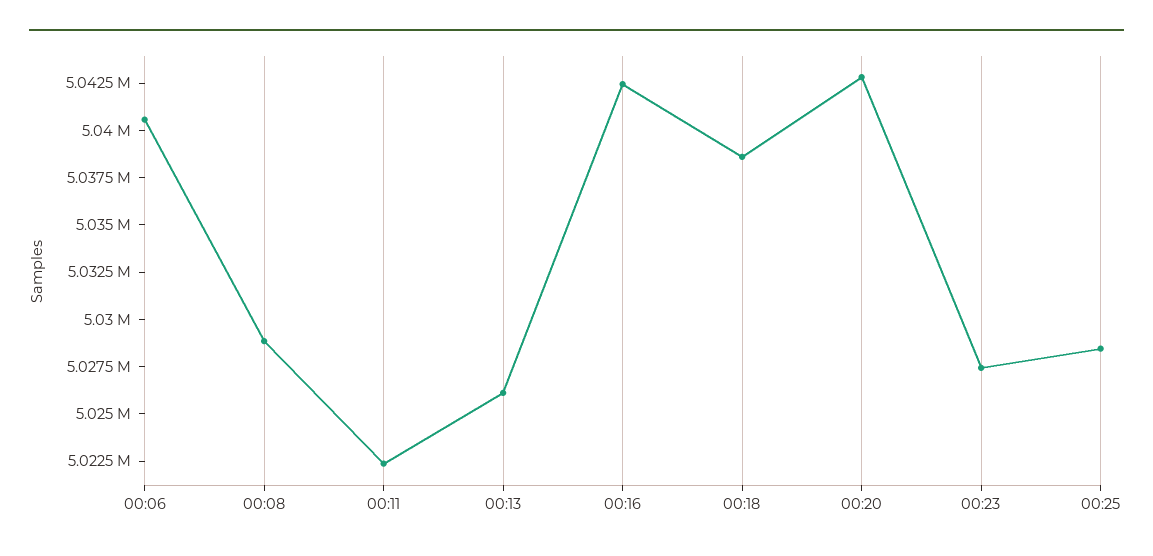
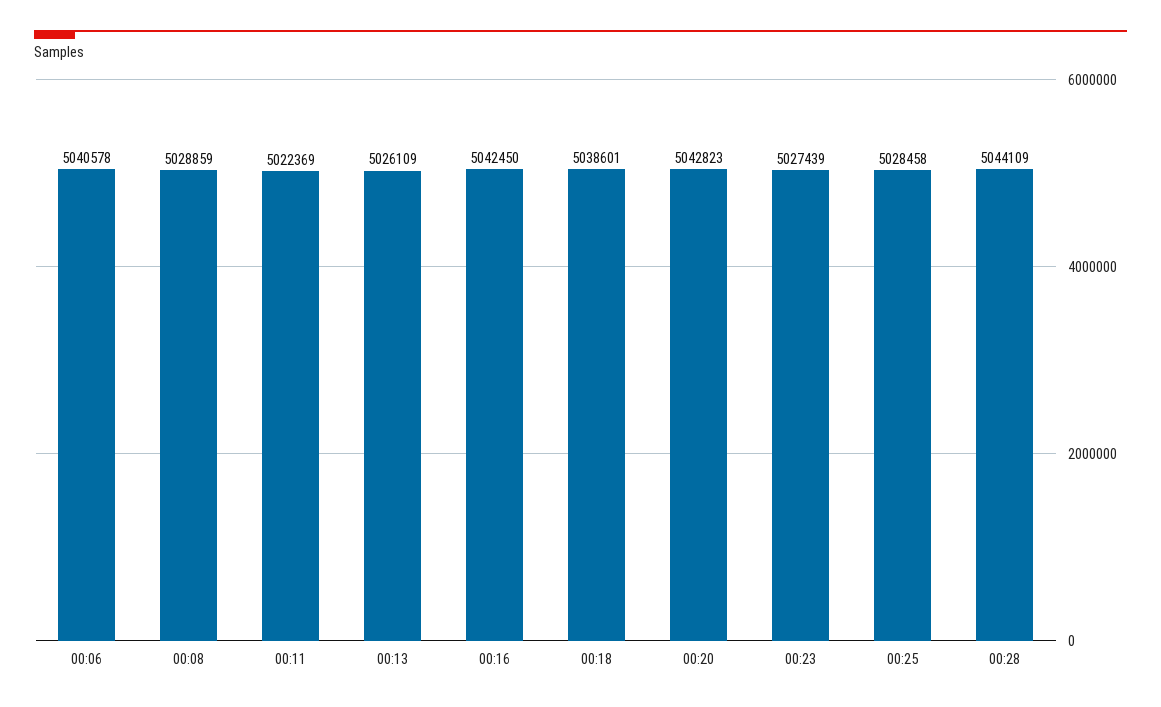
00:28: none -> 5044109

